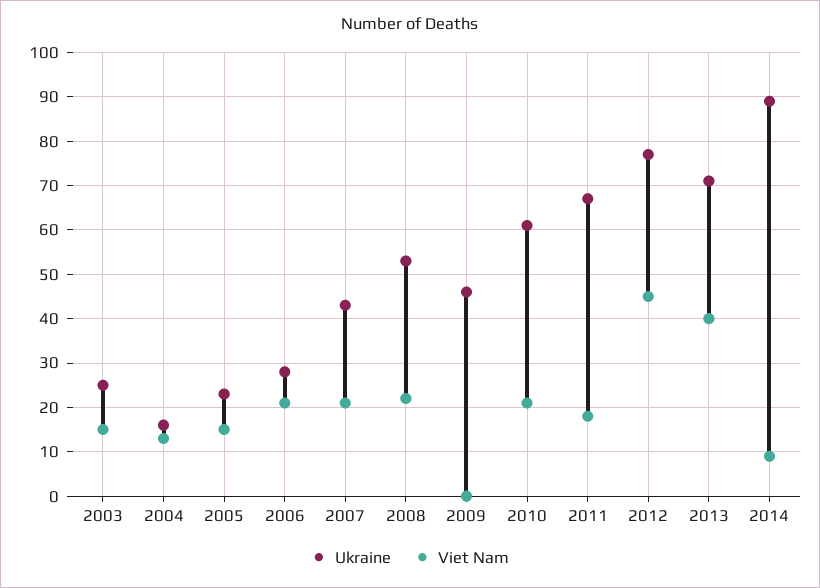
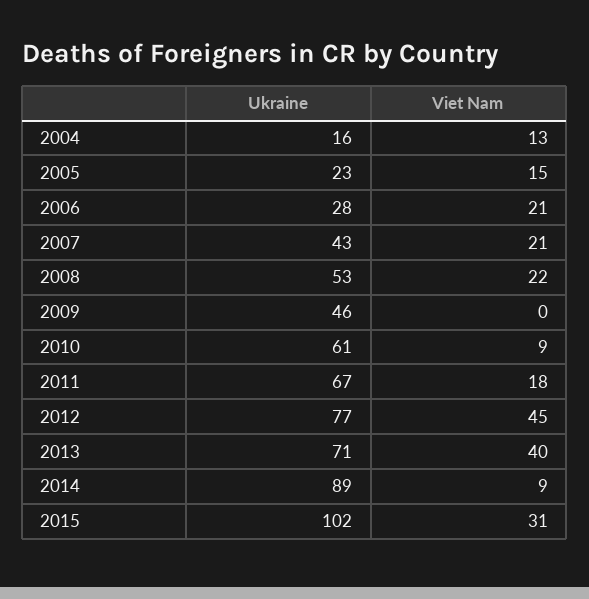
Ukraine, 2003: 25 -> none
Viet Nam, 2003: 15 -> none
Viet Nam, 2010: 20 -> 9
Ukraine, 2015: none -> 102
Viet Nam, 2015: none -> 31

